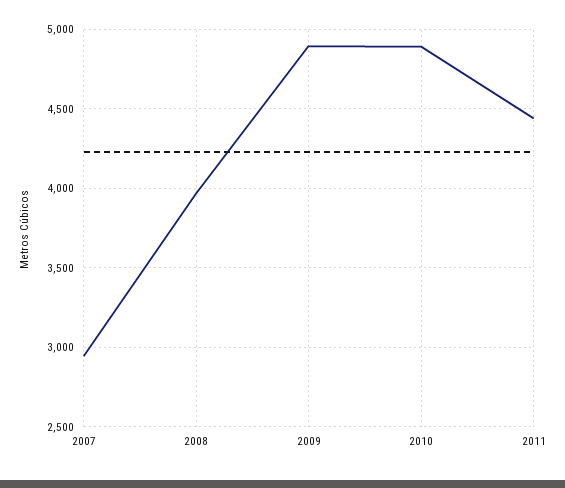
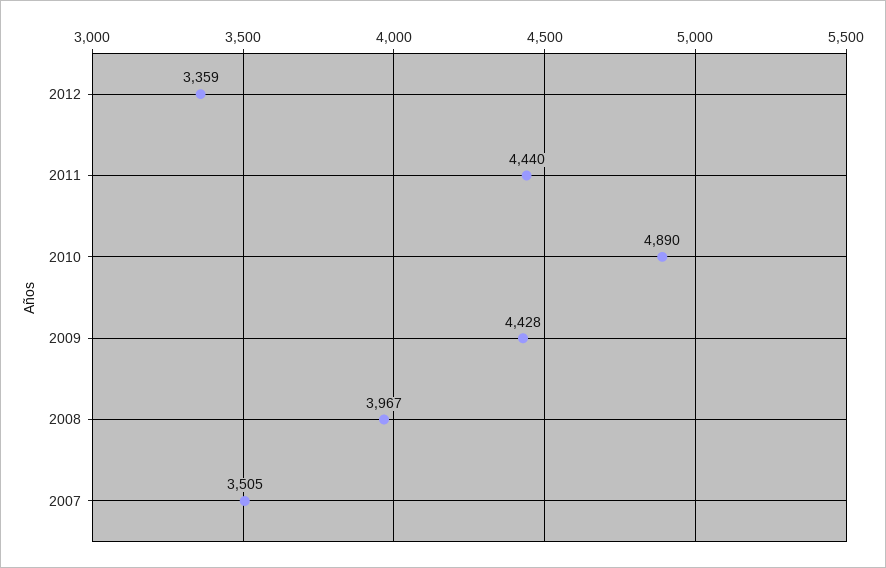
2007: 2950 -> 3505
2009: 4900 -> 4428
2012: none -> 3359

